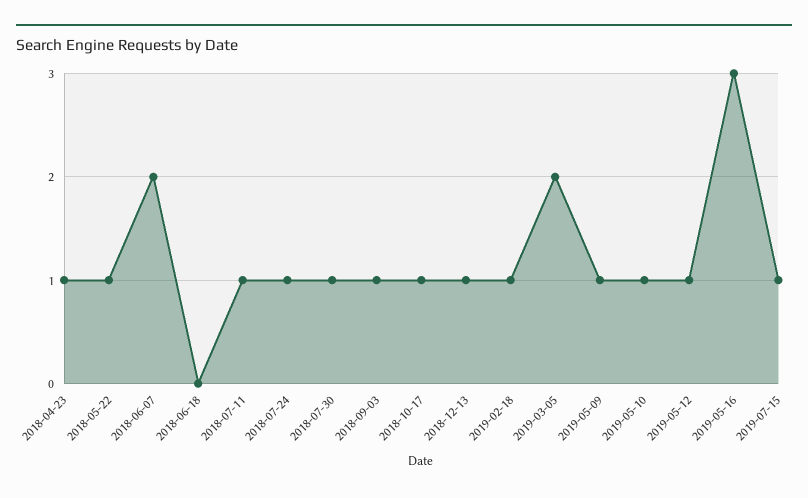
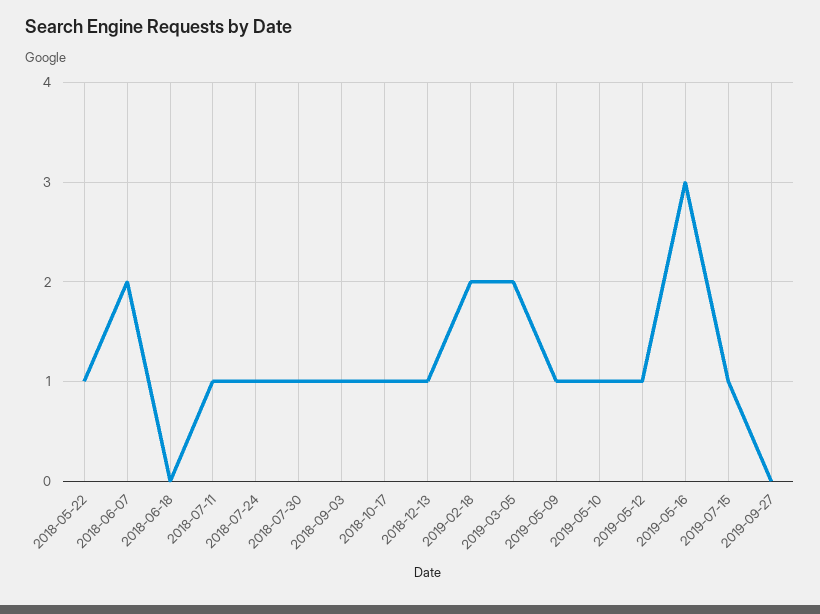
2018-04-23: 1 -> none
2019-02-18: 1 -> 2
2019-09-27: none -> 0

